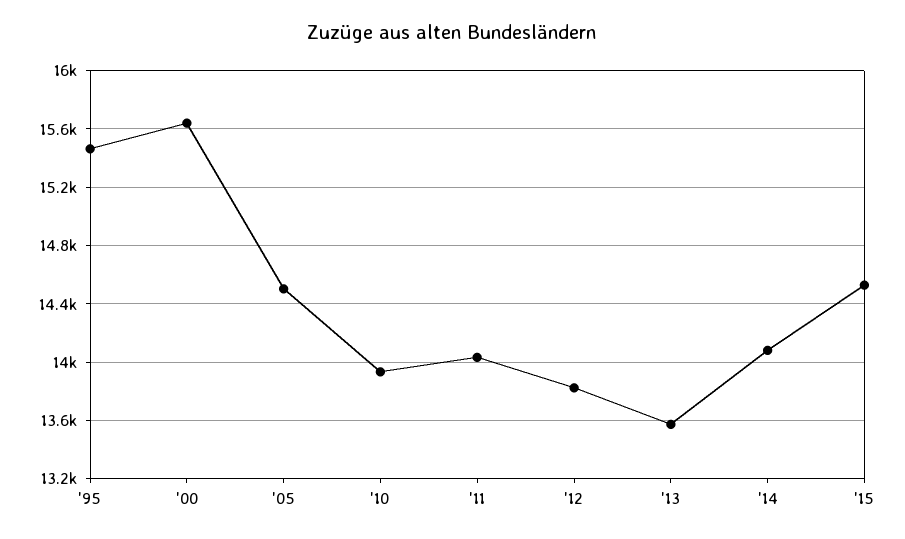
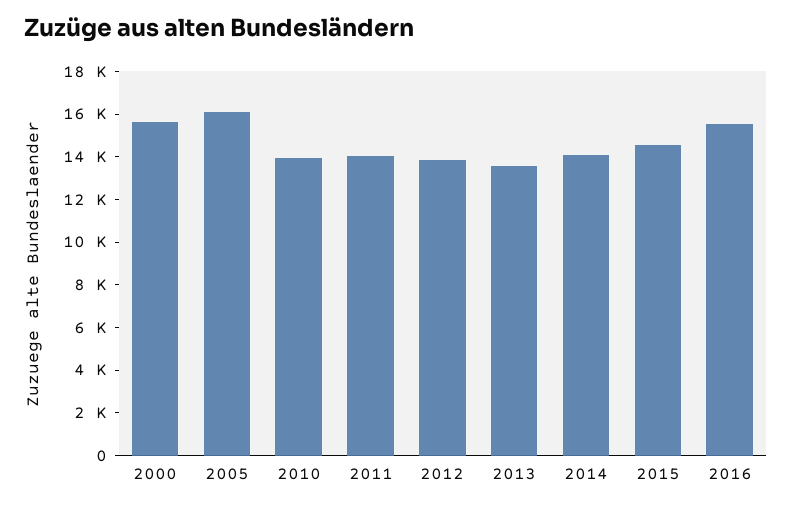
'95: 15450 -> none
'05: 14500 -> 16000
2016: none -> 15500

